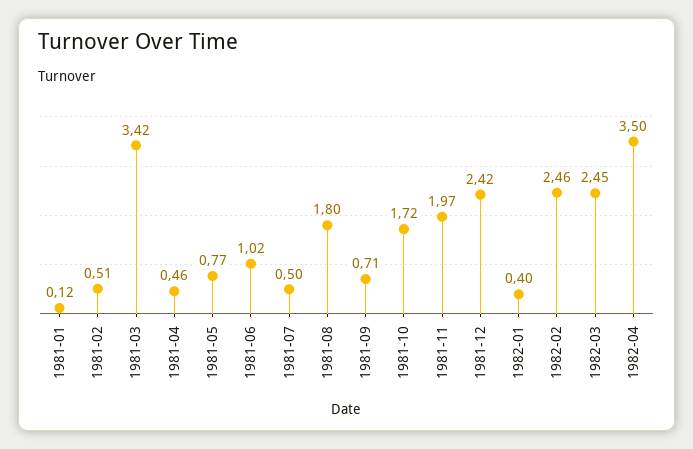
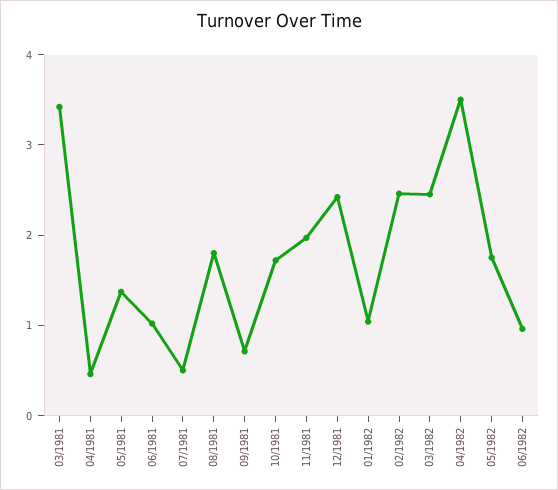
1981-01: 0.12 -> none
1981-02: 0.51 -> none
1981-05: 0.77 -> 1.4
1982-01: 0.4 -> 1
05/1982: none -> 1.8
06/1982: none -> 1

